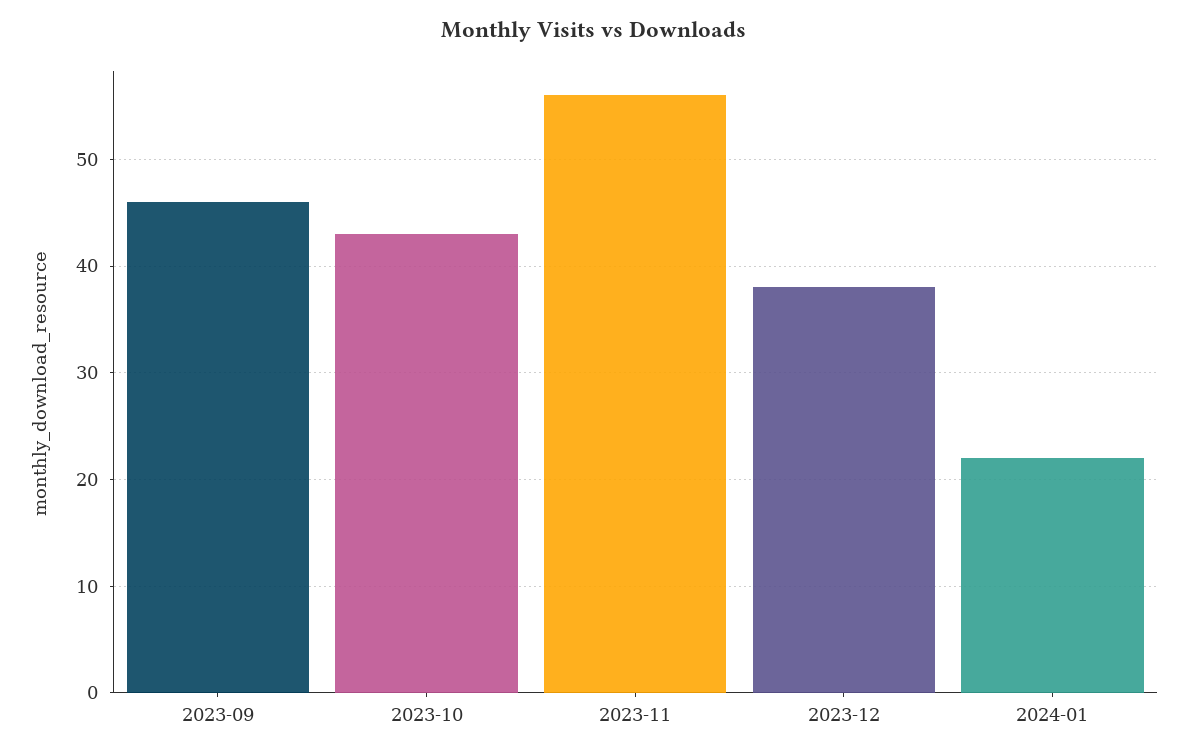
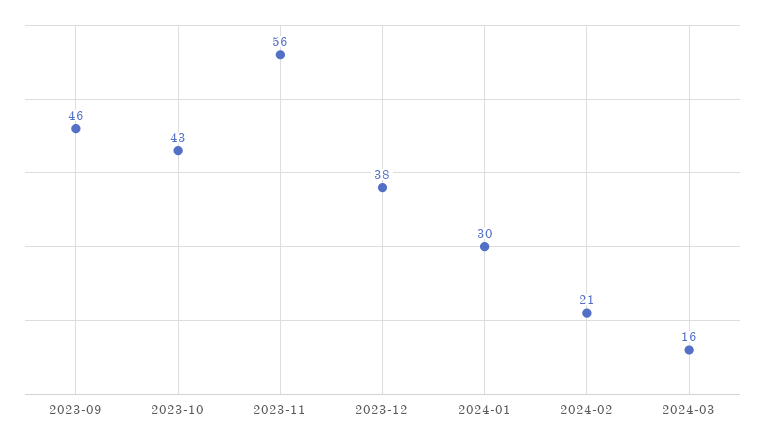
2024-01: 22 -> 30
2024-02: none -> 21
2024-03: none -> 16

